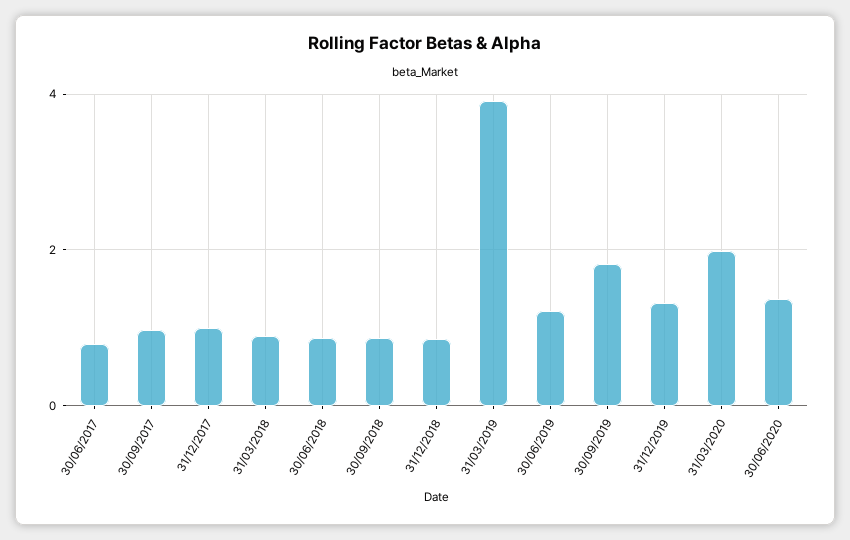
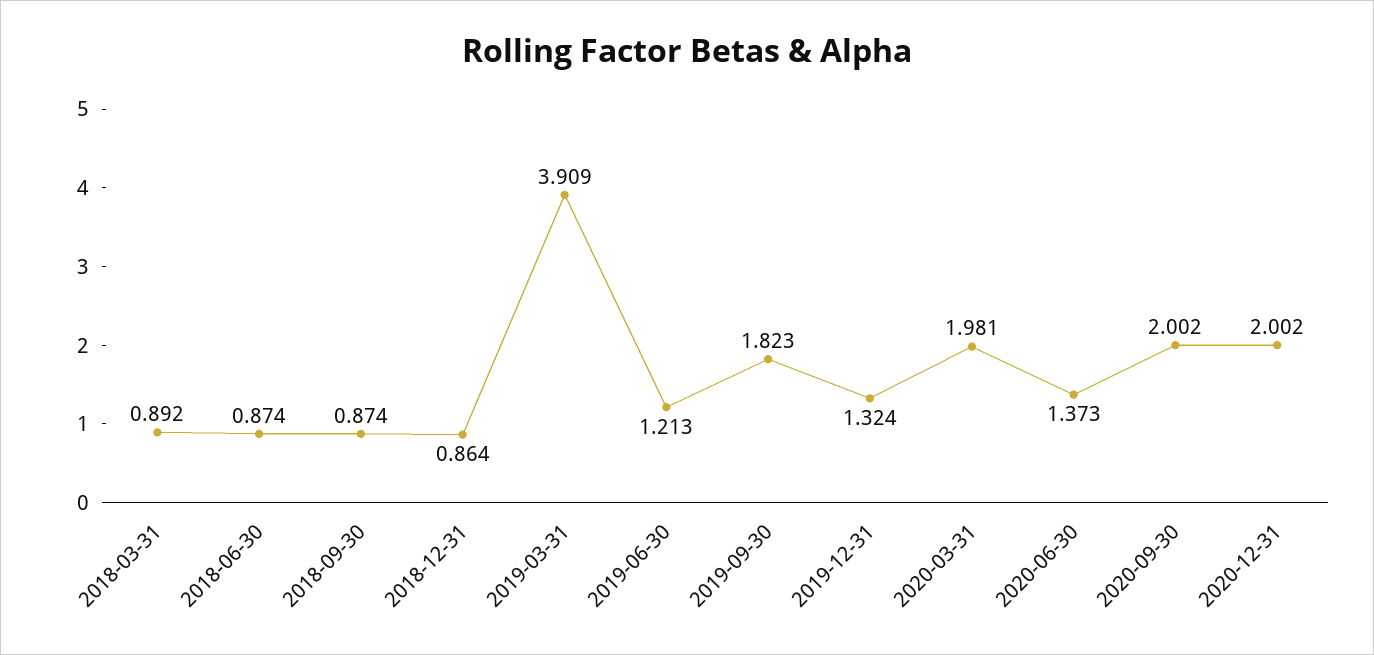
30/06/2017: 0.8 -> none
30/09/2017: 1 -> none
31/12/2017: 1 -> none
2020-09-30: none -> 2.002
2020-12-31: none -> 2.002

